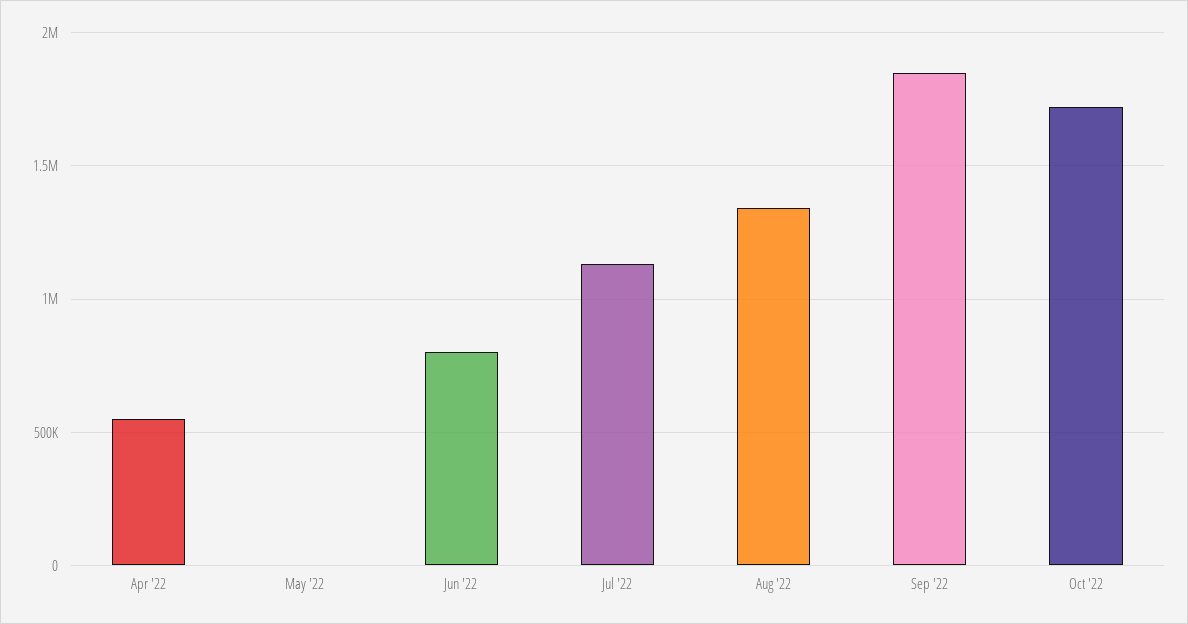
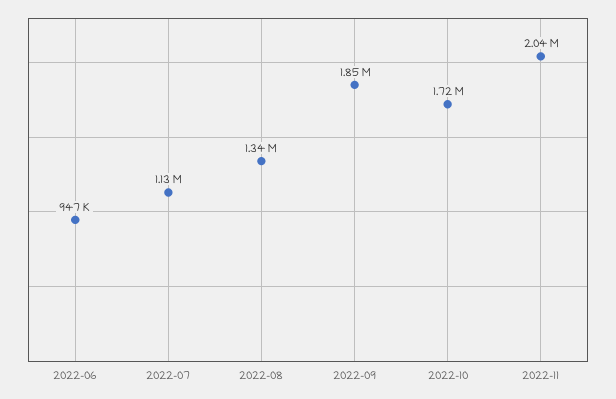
Apr '22: 550000 -> none
May '22: 0 -> none
Jun '22: 800000 -> 947000
2022-11: none -> 2040000

